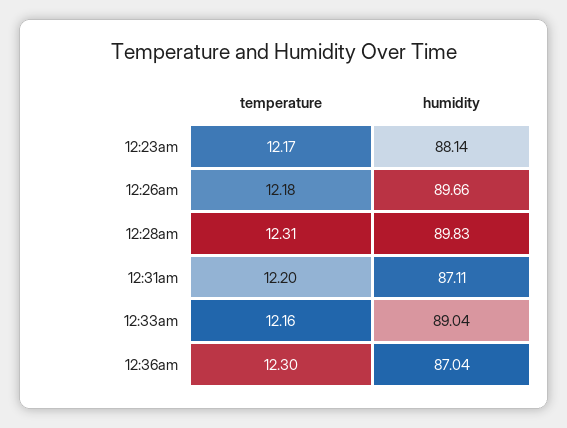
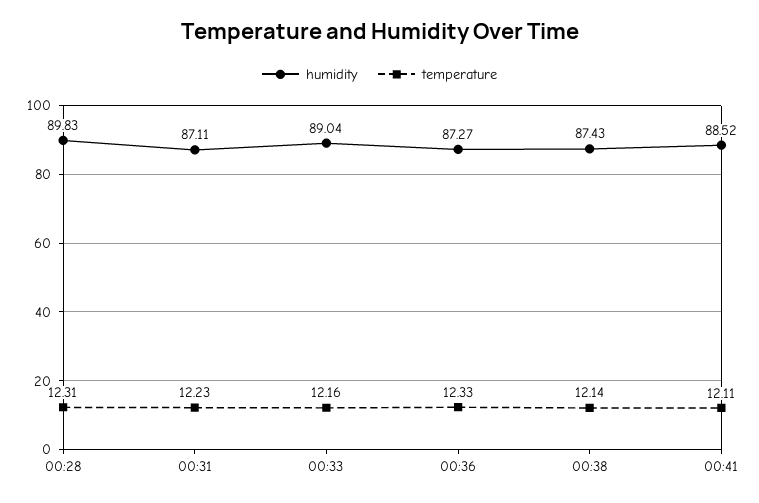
temperature, 12:23am: 12.17 -> none
humidity, 12:23am: 88.14 -> none
temperature, 12:26am: 12.18 -> none
humidity, 12:26am: 89.66 -> none
temperature, 12:31am: 12.2 -> 12.23
temperature, 12:36am: 12.3 -> 12.33
humidity, 12:36am: 87.04 -> 87.27
humidity, 00:38: none -> 87.43
temperature, 00:38: none -> 12.14
humidity, 00:41: none -> 88.52
temperature, 00:41: none -> 12.11

